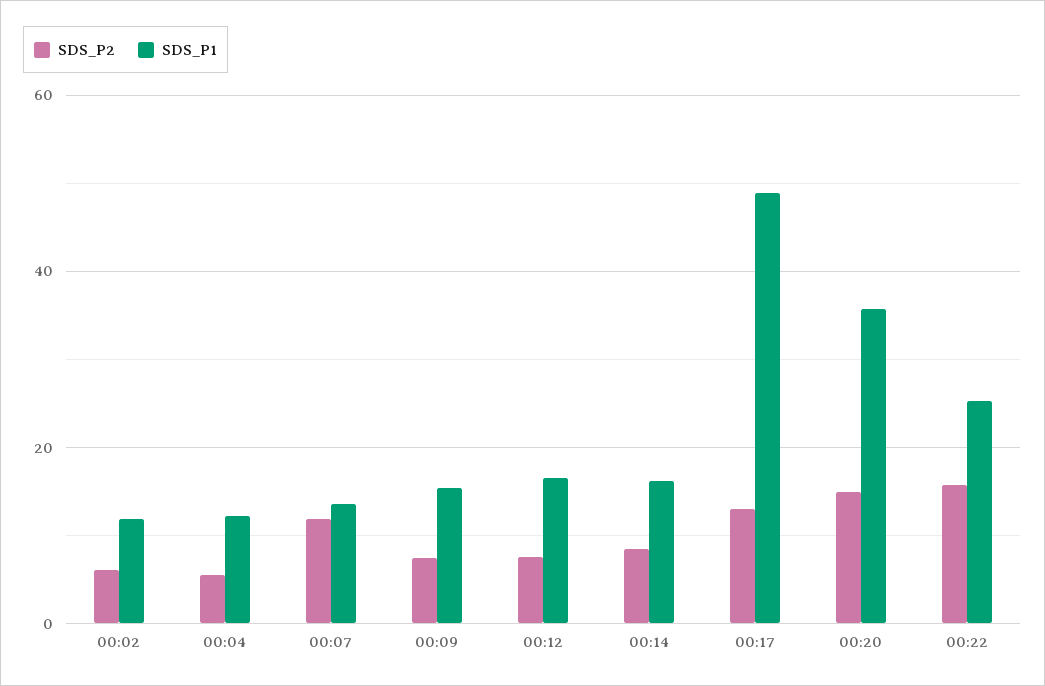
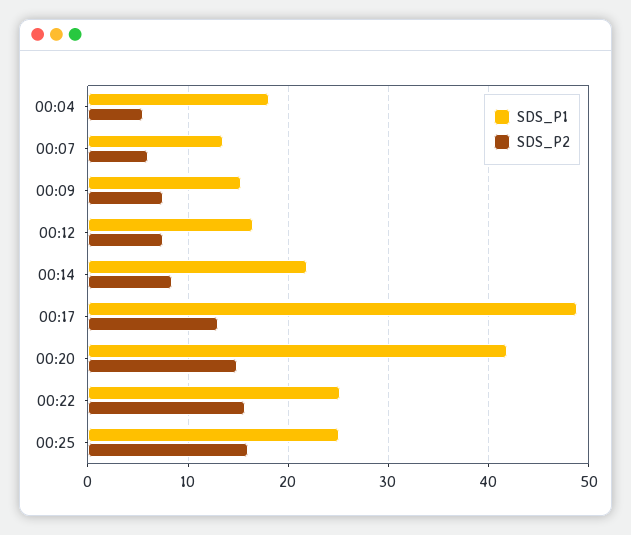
SDS_P2, 00:02: 6 -> none
SDS_P1, 00:02: 12 -> none
SDS_P1, 00:04: 12 -> 18
SDS_P2, 00:07: 12 -> 6
SDS_P1, 00:14: 16 -> 22
SDS_P1, 00:20: 36 -> 42
SDS_P1, 00:25: none -> 25
SDS_P2, 00:25: none -> 16

